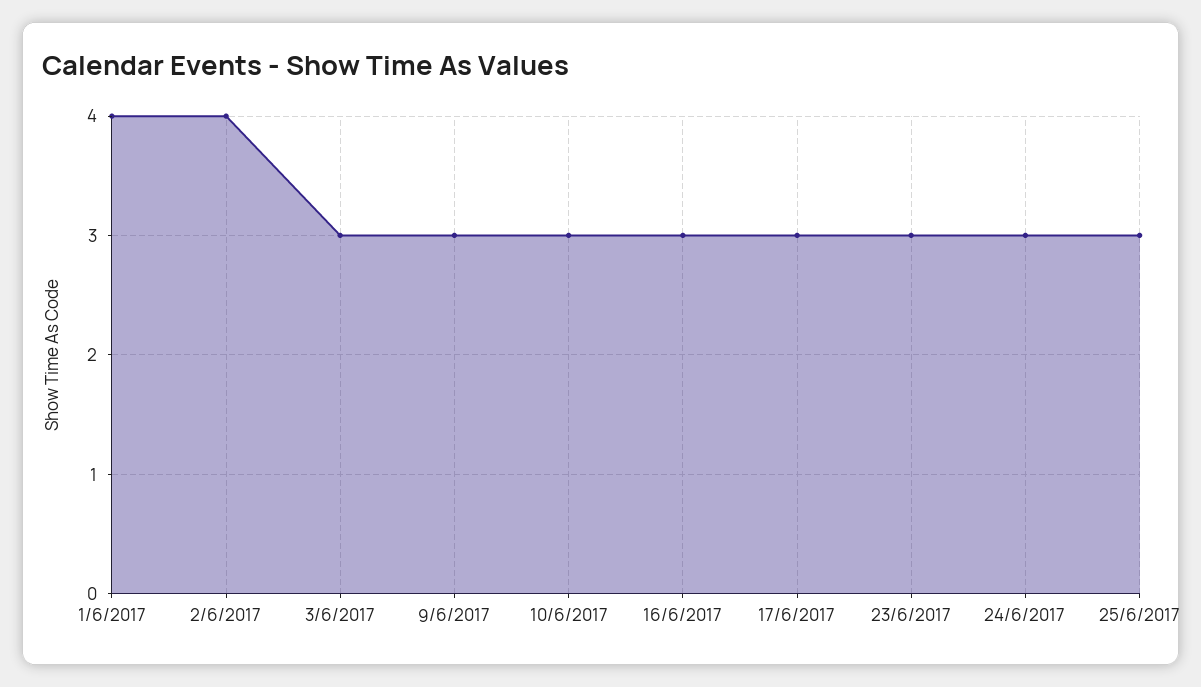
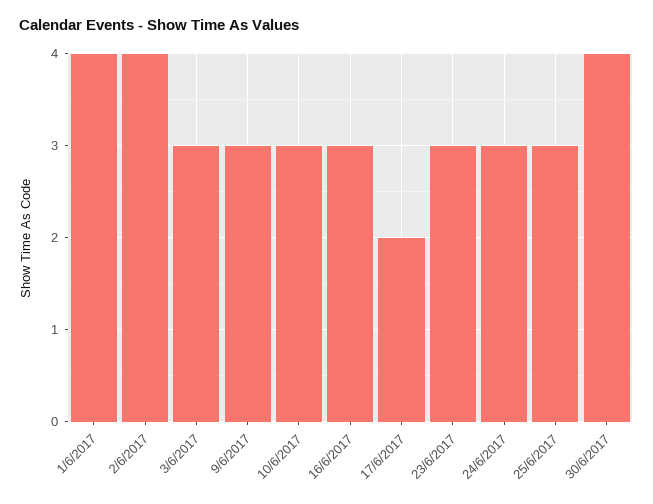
17/6/2017: 3 -> 2
30/6/2017: none -> 4

